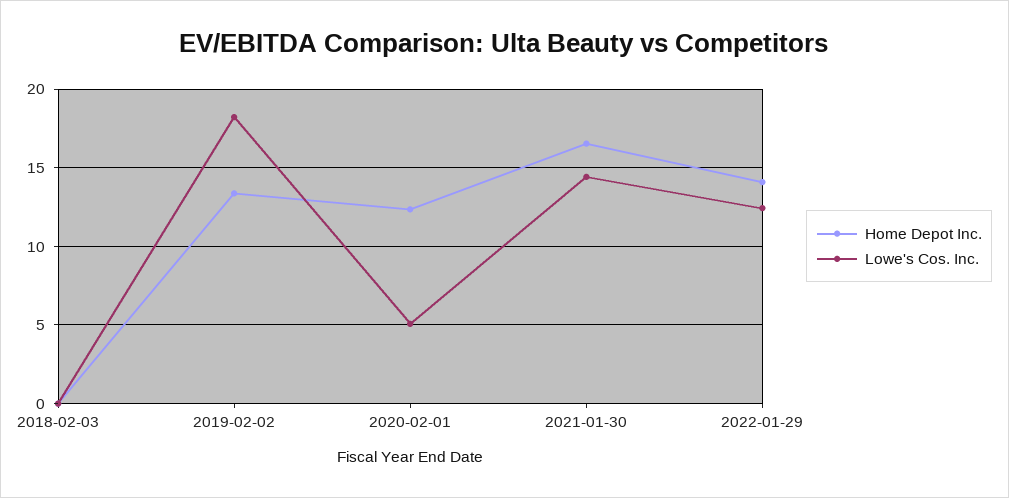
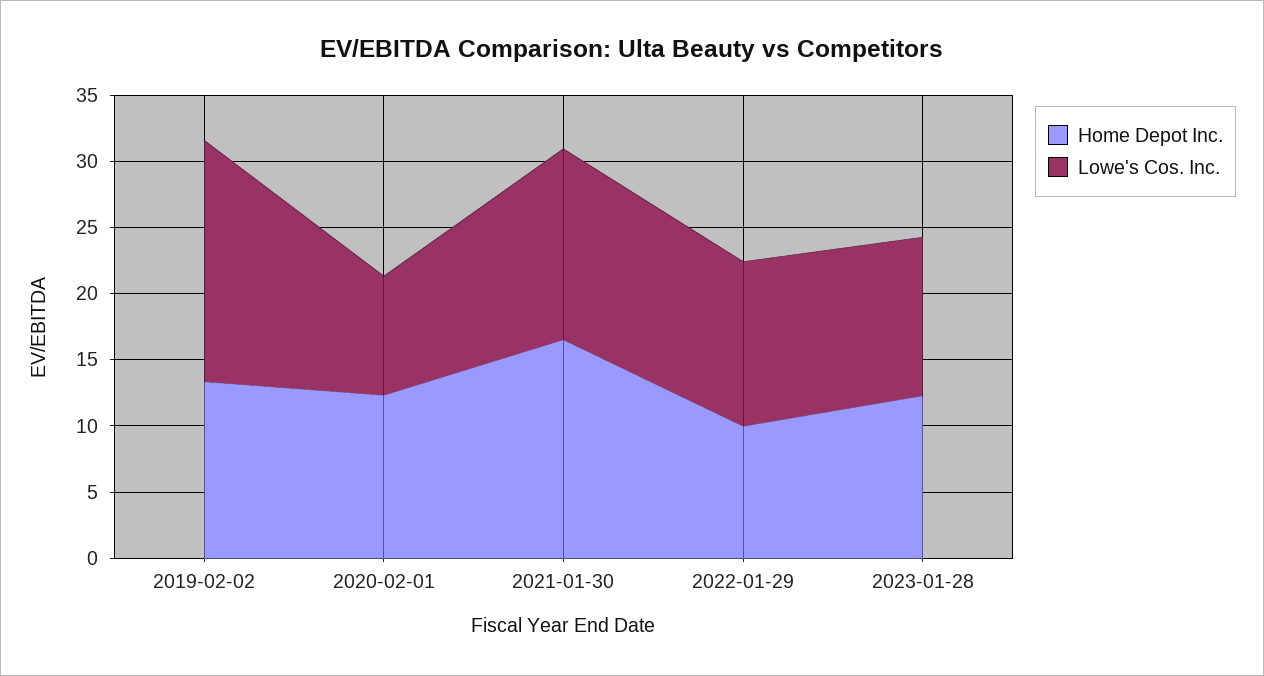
Home Depot Inc., 2018-02-03: 0 -> none
Lowe's Cos. Inc., 2018-02-03: 0 -> none
Lowe's Cos. Inc., 2020-02-01: 5 -> 9
Home Depot Inc., 2022-01-29: 14 -> 10
Home Depot Inc., 2023-01-28: none -> 12
Lowe's Cos. Inc., 2023-01-28: none -> 12

